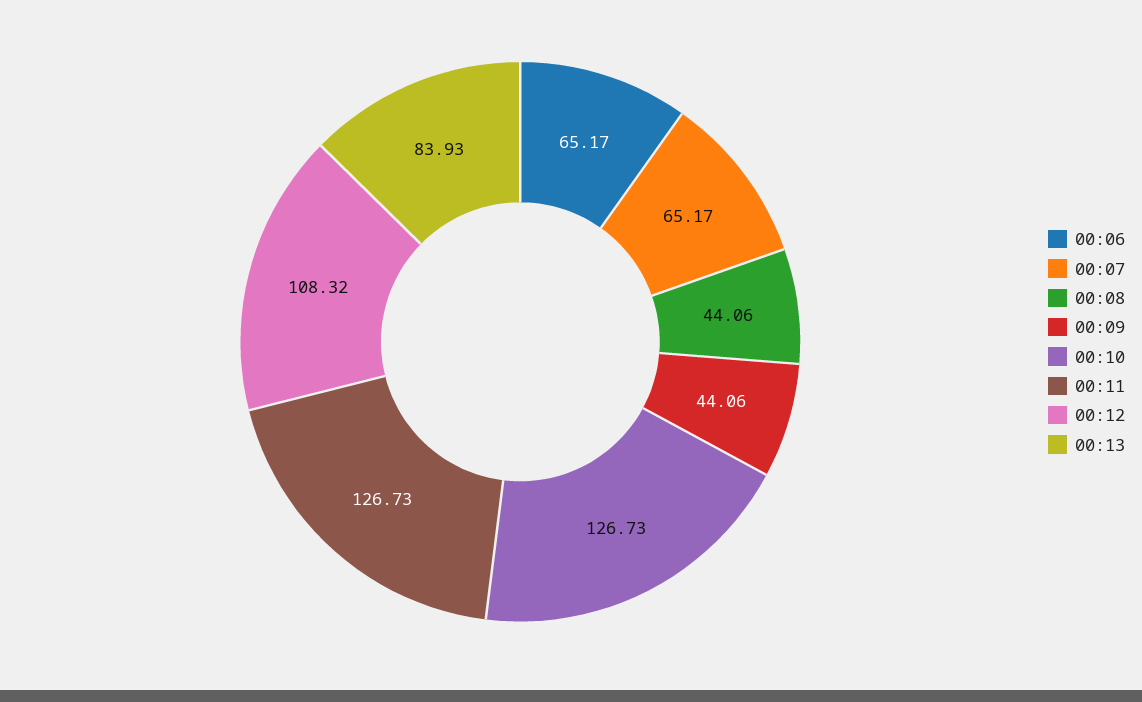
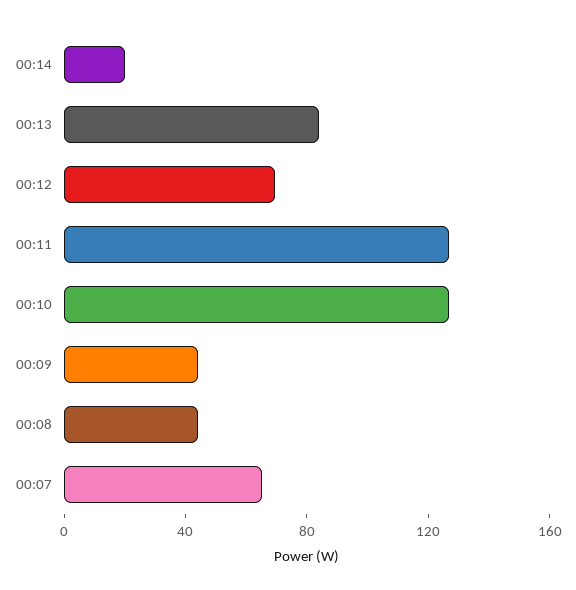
00:06: 65.17 -> none
00:12: 108.32 -> 70
00:14: none -> 20

